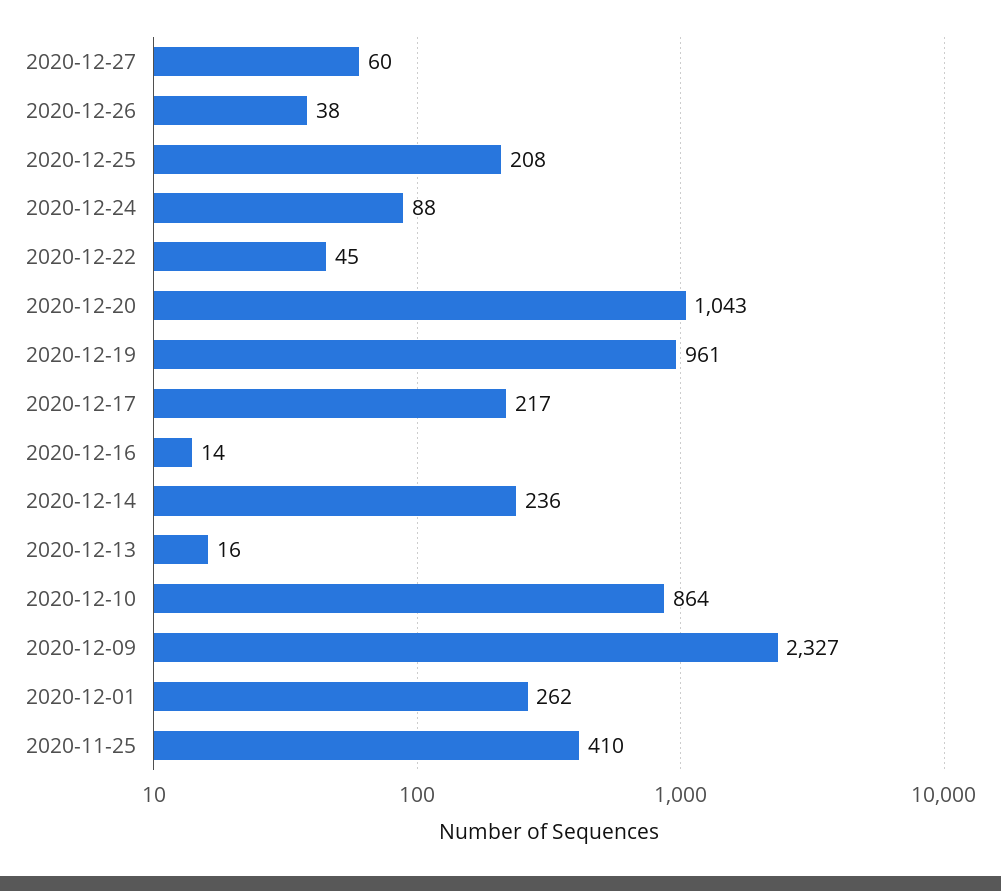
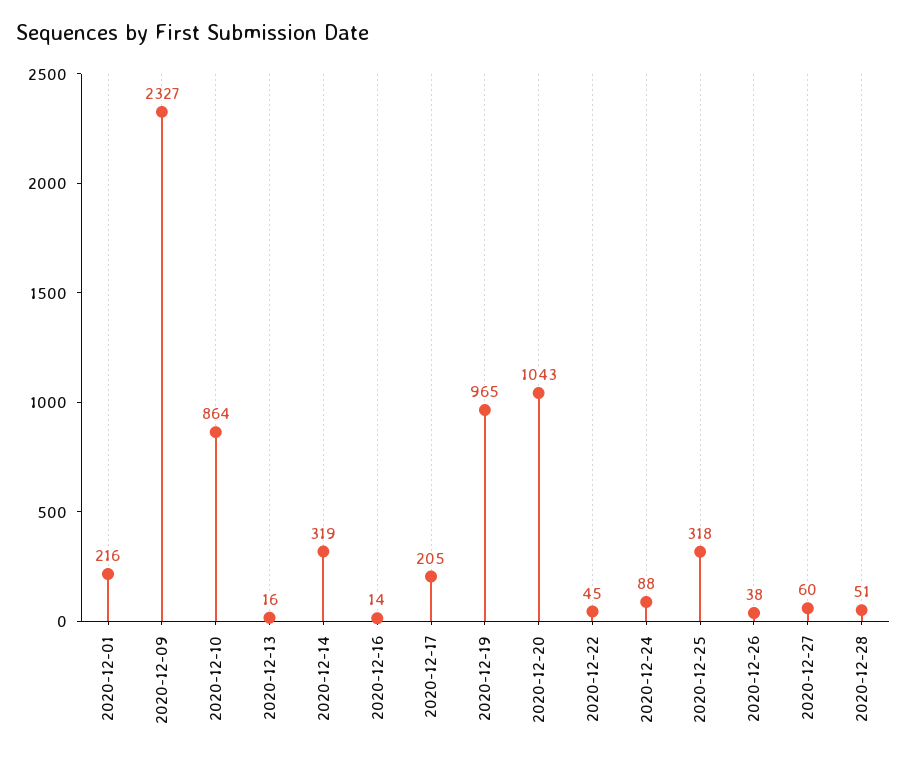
2020-12-25: 208 -> 318
2020-12-19: 961 -> 965
2020-12-17: 217 -> 205
2020-12-14: 236 -> 319
2020-12-01: 262 -> 216
2020-11-25: 410 -> none
2020-12-28: none -> 51

